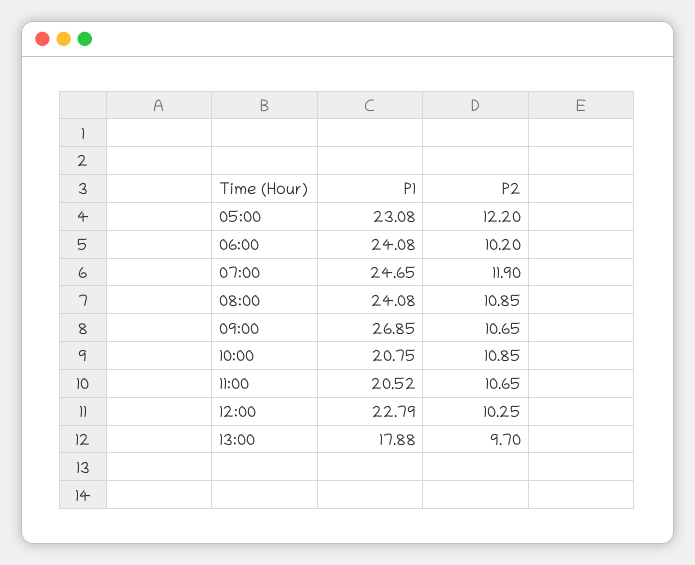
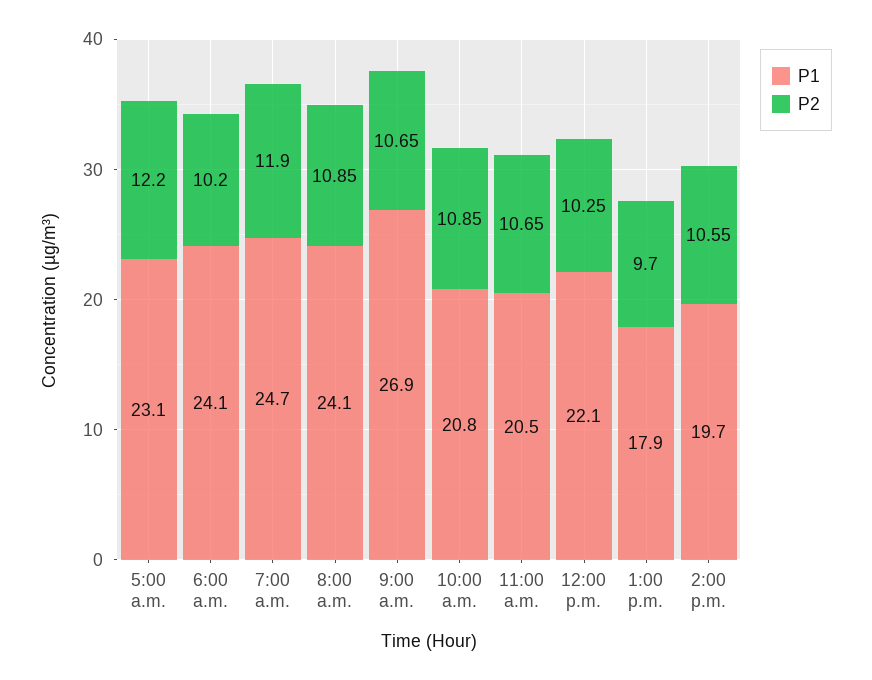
P1, 12:00: 22.79 -> 22.1
P1, 2:00 p.m.: none -> 19.7
P2, 2:00 p.m.: none -> 10.55

